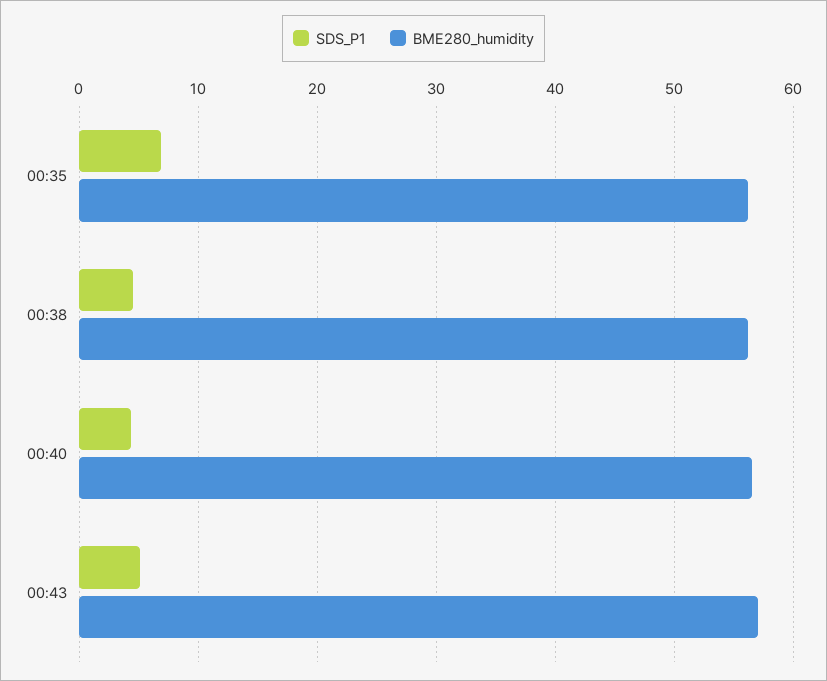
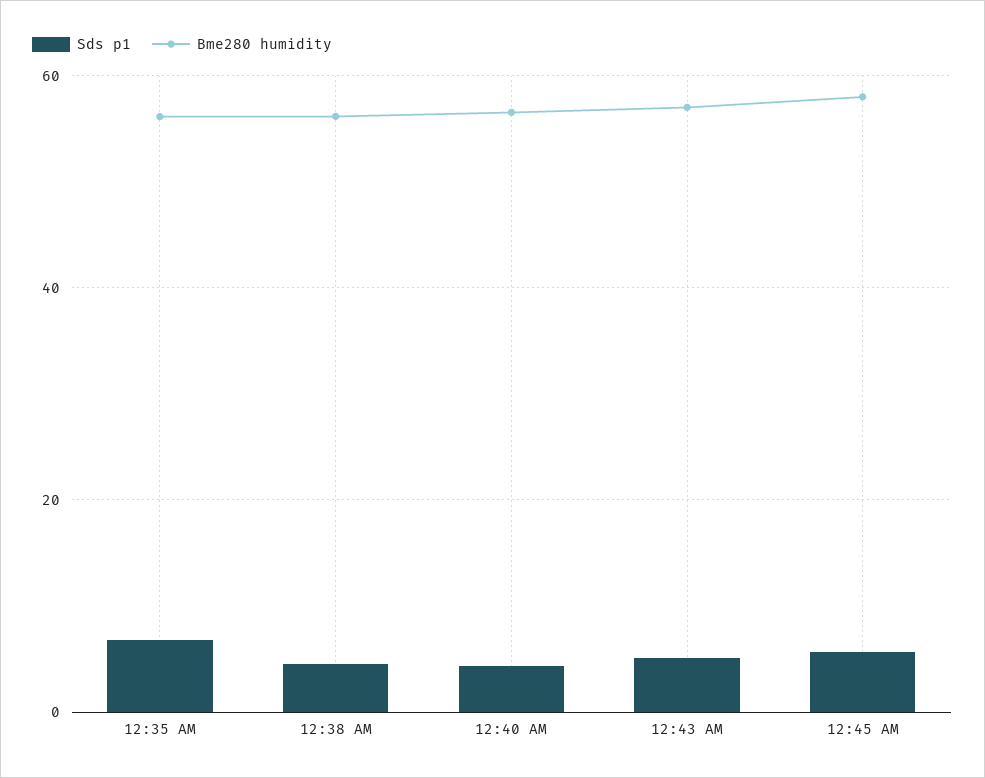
SDS_P1, 12:45 AM: none -> 6
BME280_humidity, 12:45 AM: none -> 58

